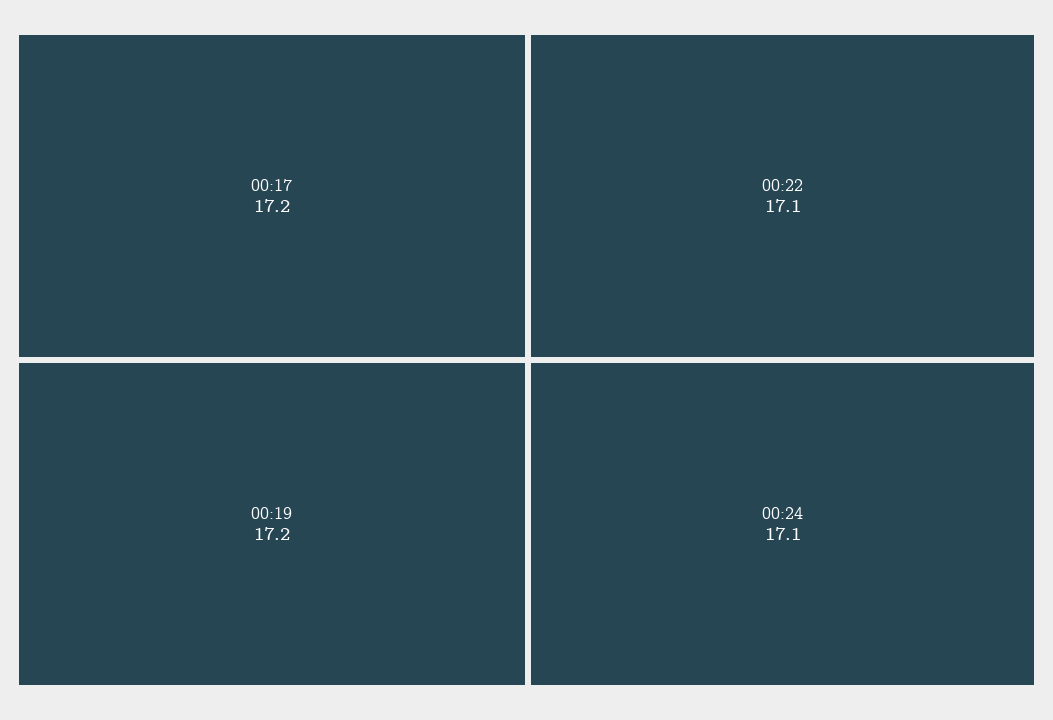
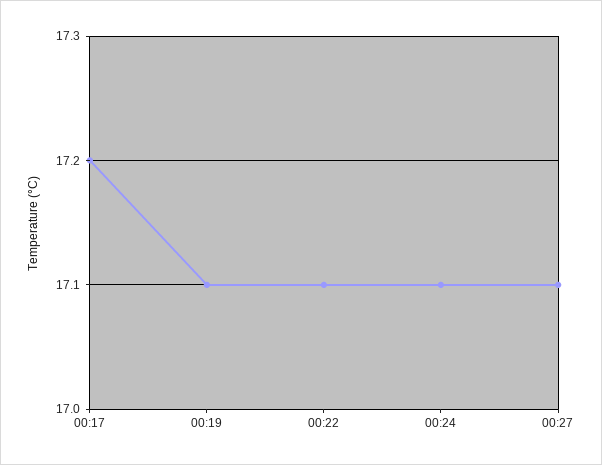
00:19: 17.2 -> 17.1
00:27: none -> 17.1

